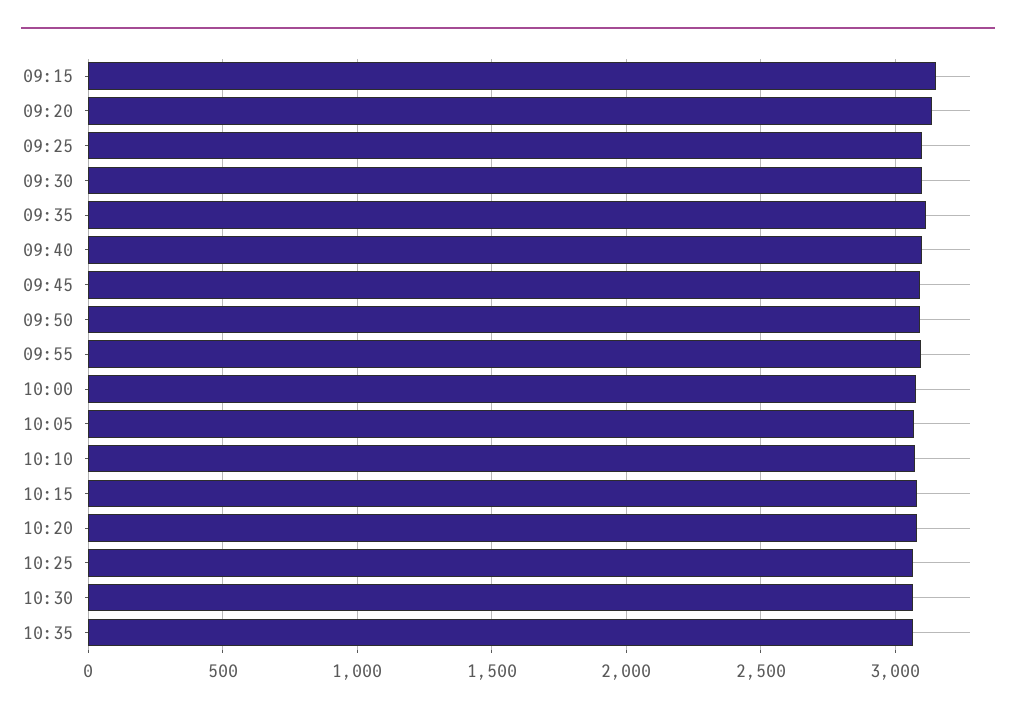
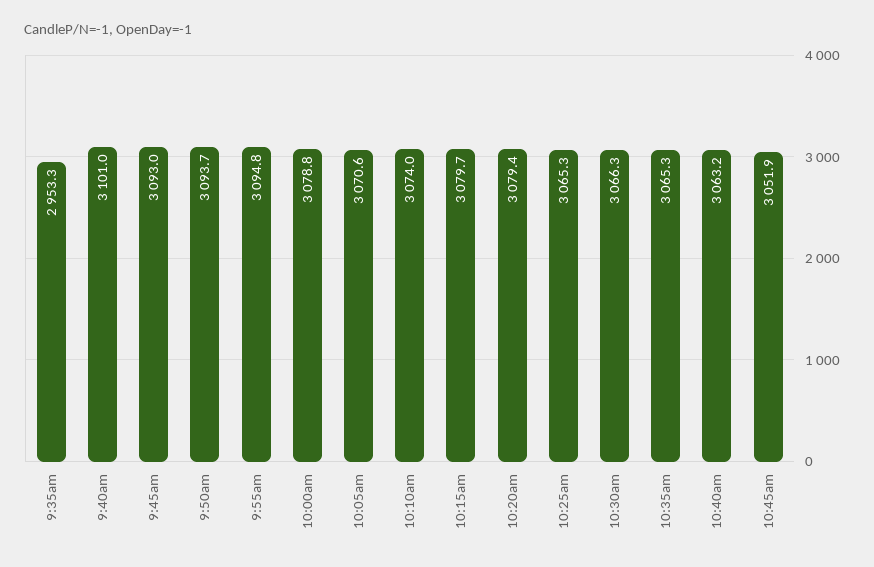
09:15: 3150 -> none
09:20: 3150 -> none
09:25: 3100 -> none
09:30: 3100 -> none
09:35: 3100 -> 2953.3
10:40am: none -> 3063.2
10:45am: none -> 3051.9

